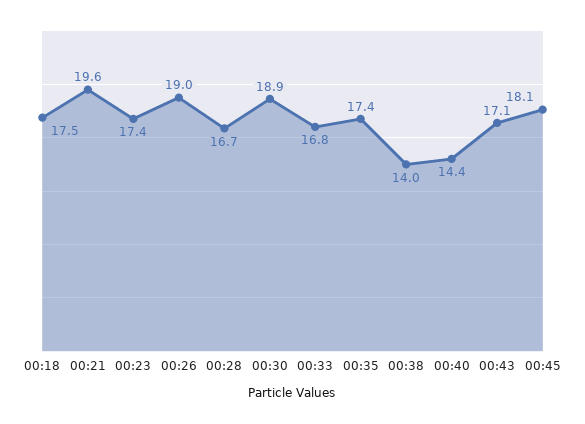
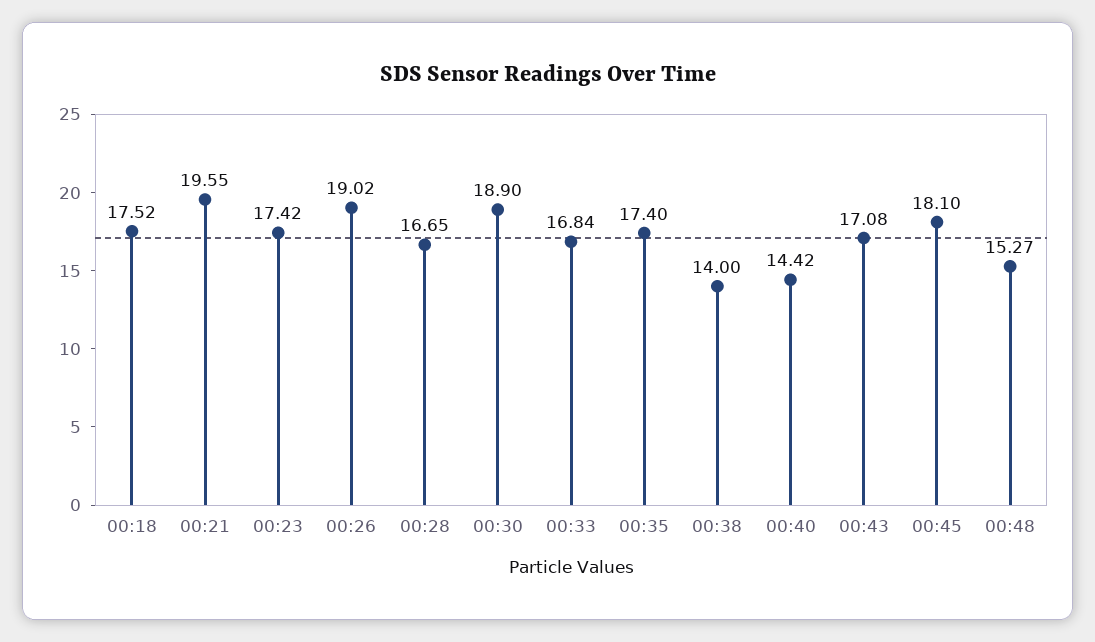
00:48: none -> 15.27

